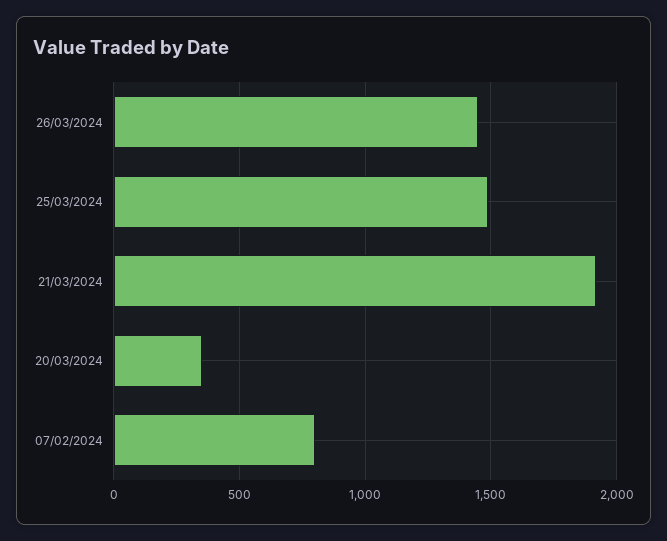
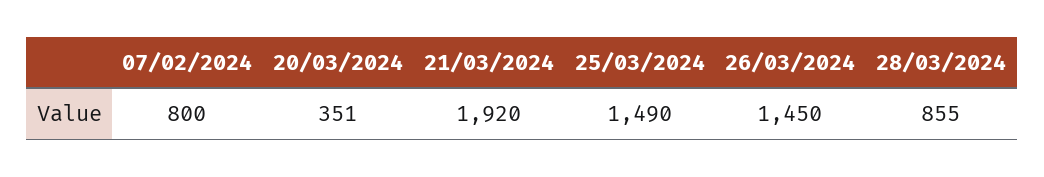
28/03/2024: none -> 855

